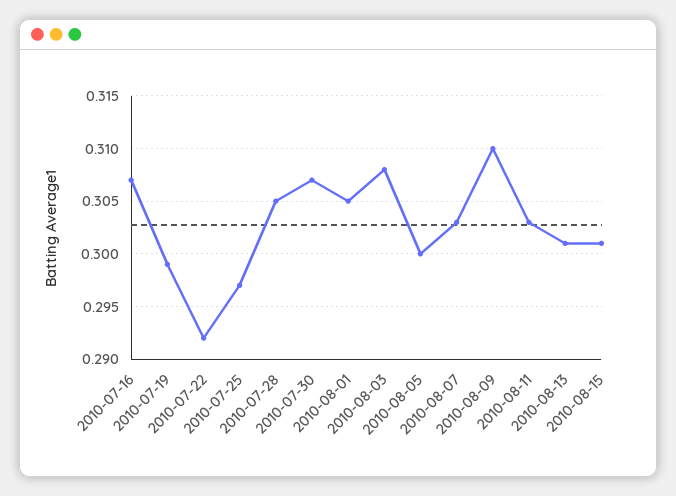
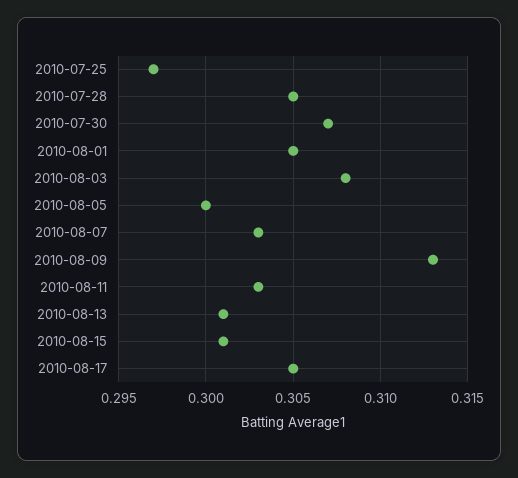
2010-07-16: 0.307 -> none
2010-07-19: 0.299 -> none
2010-07-22: 0.292 -> none
2010-08-09: 0.31 -> 0.313
2010-08-17: none -> 0.305

